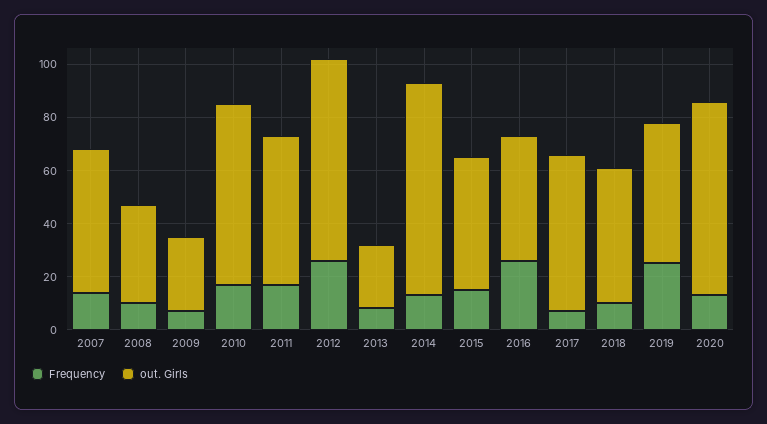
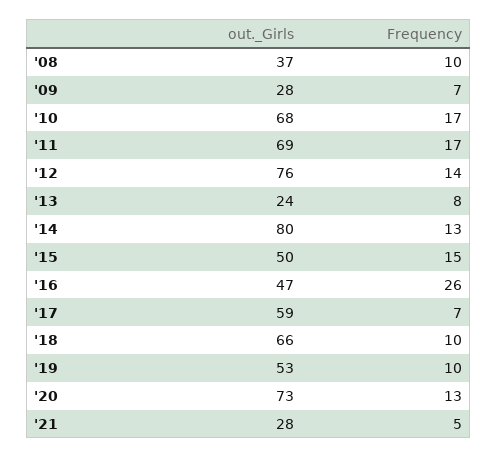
Frequency, 2007: 15 -> none
out. Girls, 2007: 55 -> none
out. Girls, 2011: 55 -> 69
Frequency, 2012: 25 -> 14
out. Girls, 2018: 50 -> 66
Frequency, 2019: 25 -> 10
out. Girls, '21: none -> 28
Frequency, '21: none -> 5

